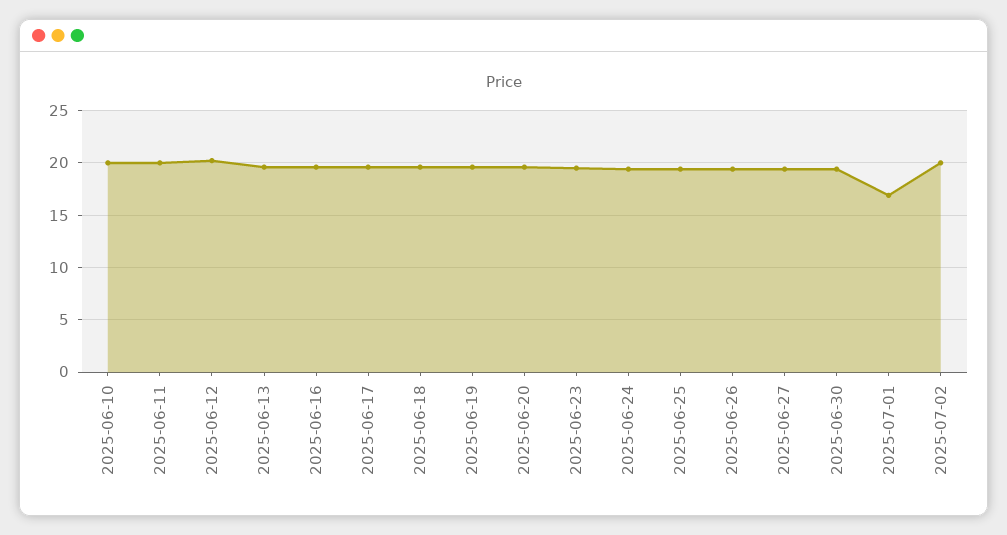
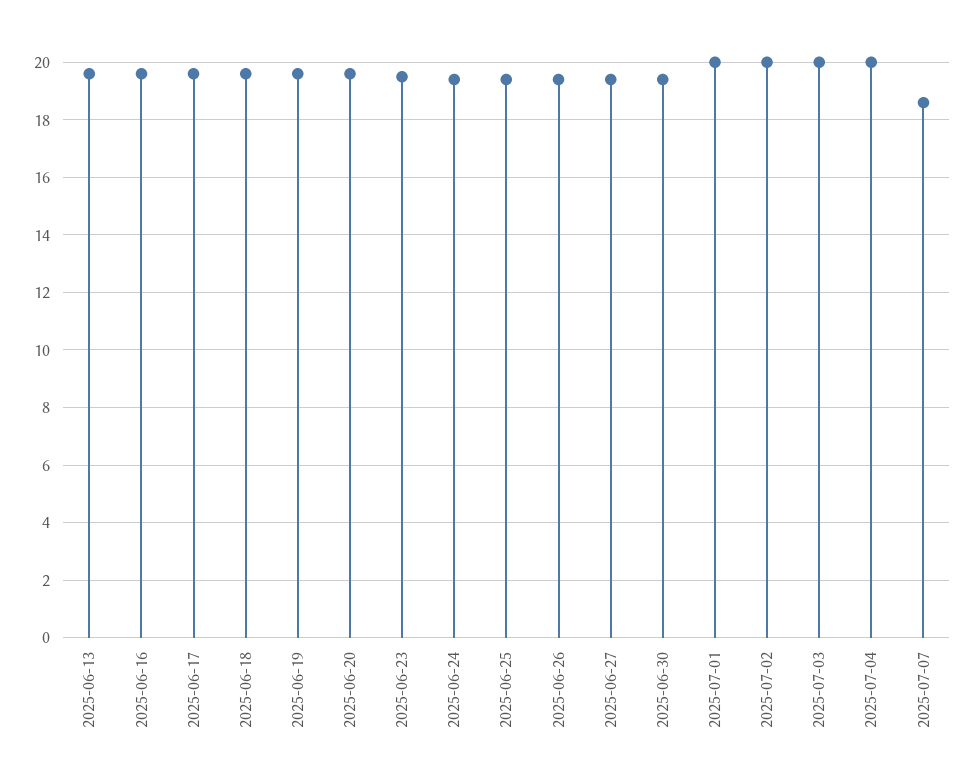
2025-06-10: 20 -> none
2025-06-11: 20 -> none
2025-06-12: 20 -> none
2025-07-01: 17 -> 20
2025-07-03: none -> 20
2025-07-04: none -> 20
2025-07-07: none -> 18.5

